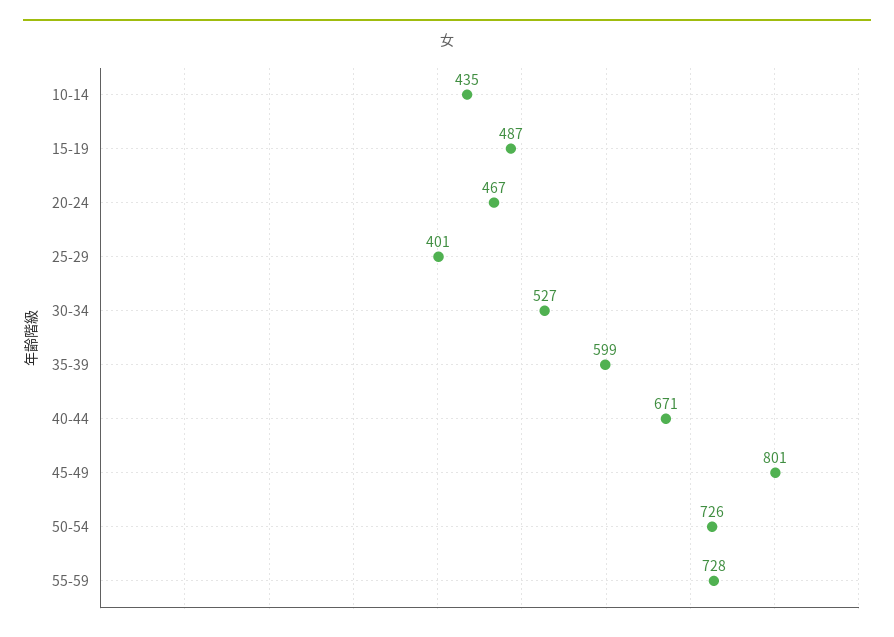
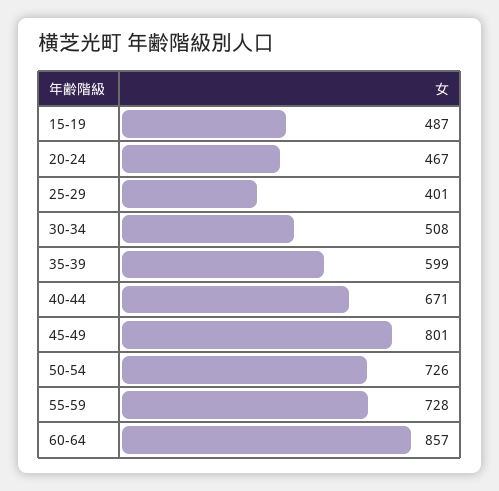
10-14: 435 -> none
30-34: 527 -> 508
60-64: none -> 857

